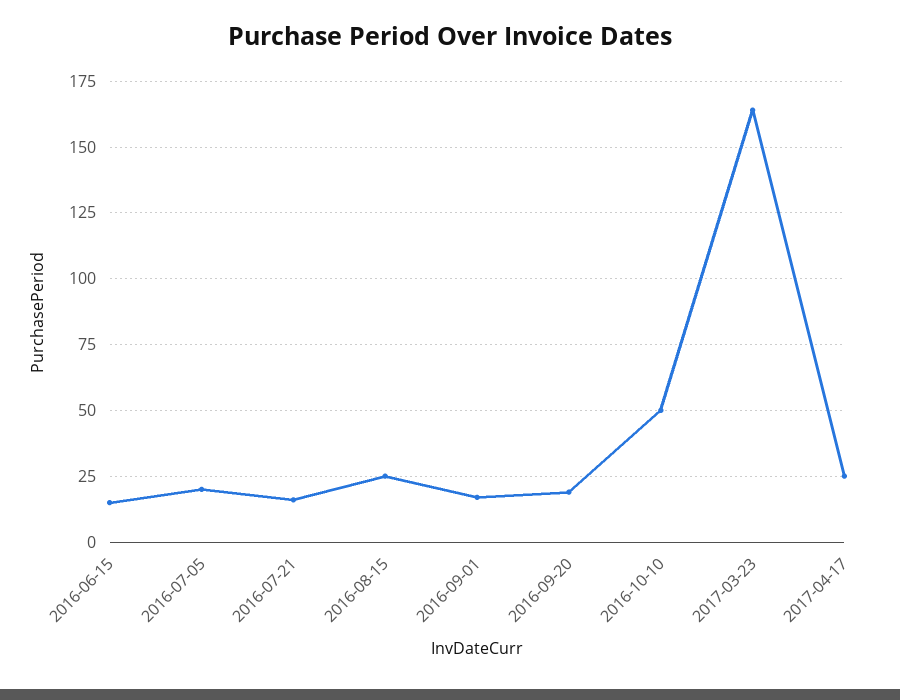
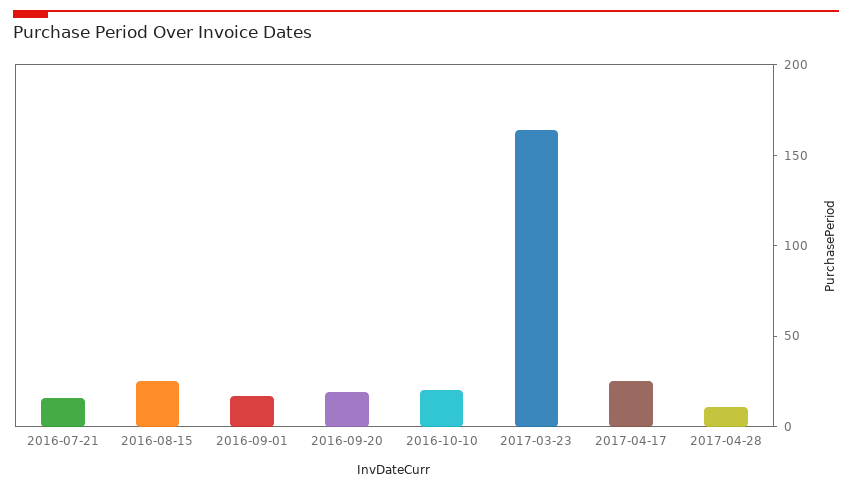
2016-06-15: 15 -> none
2016-07-05: 20 -> none
2016-10-10: 50 -> 20
2017-04-28: none -> 10

